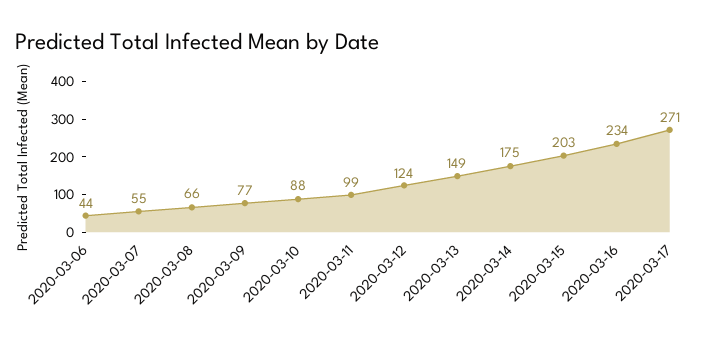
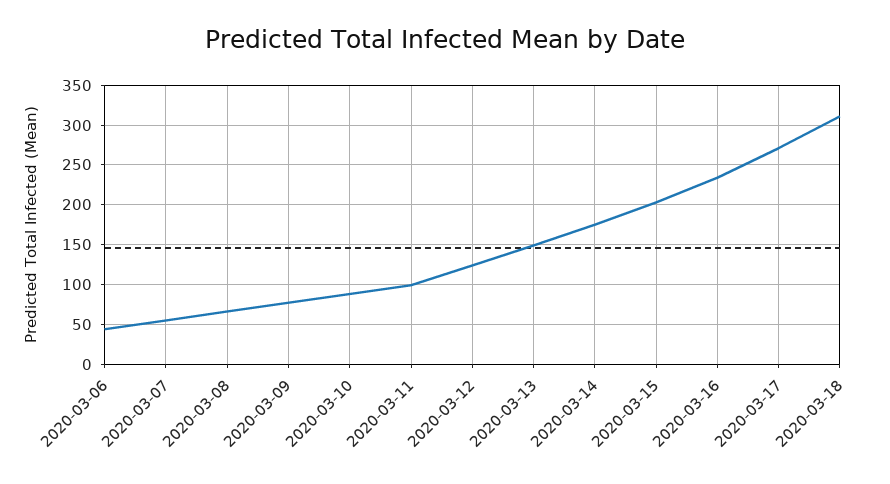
2020-03-18: none -> 310

